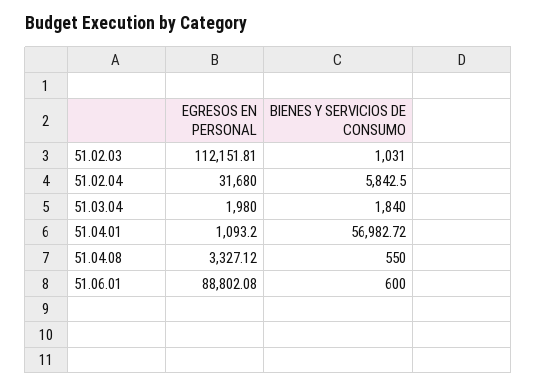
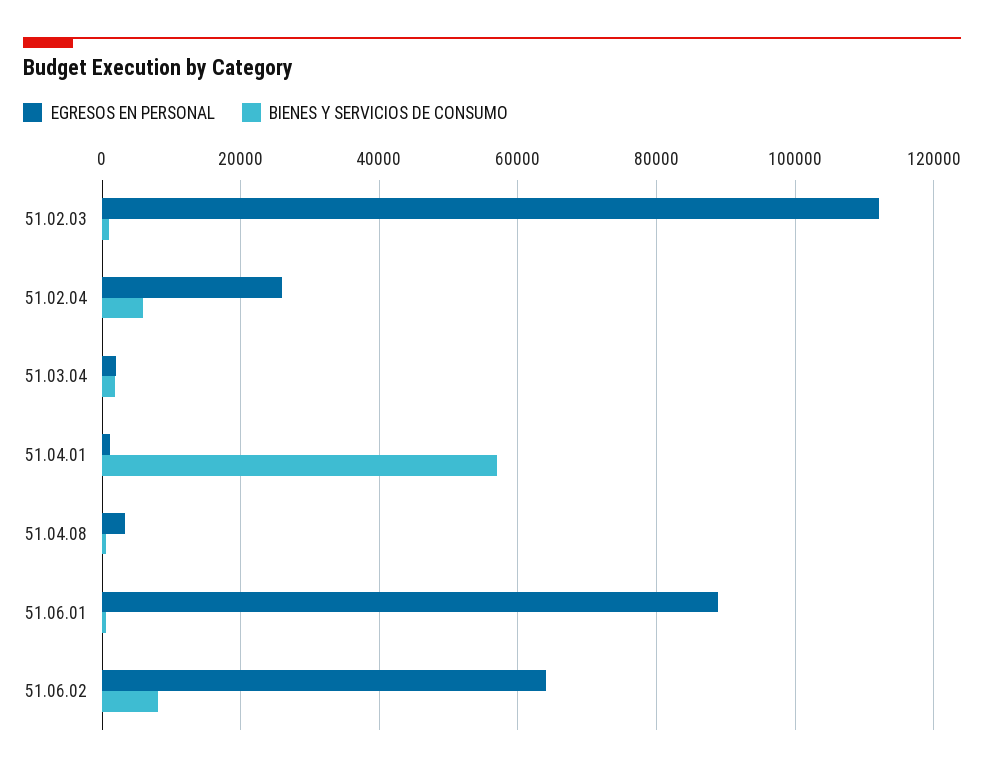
EGRESOS EN PERSONAL, 51.02.04: 31680 -> 26000
EGRESOS EN PERSONAL, 51.06.02: none -> 64000
BIENES Y SERVICIOS DE CONSUMO, 51.06.02: none -> 8000

